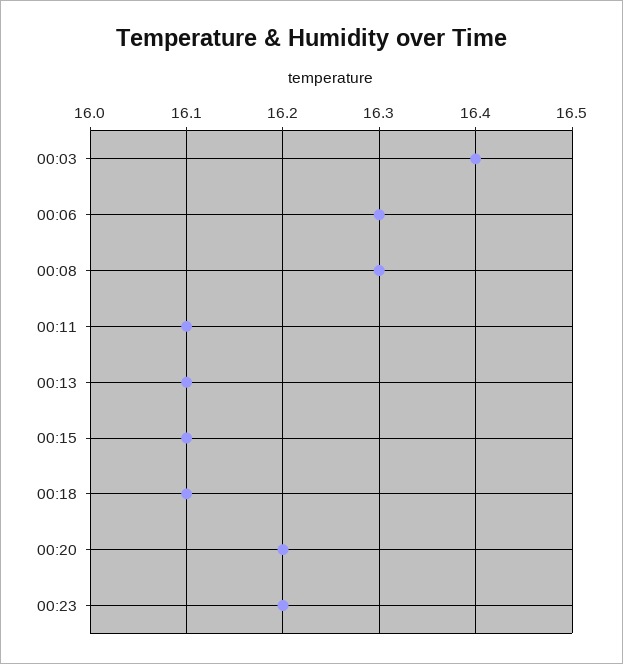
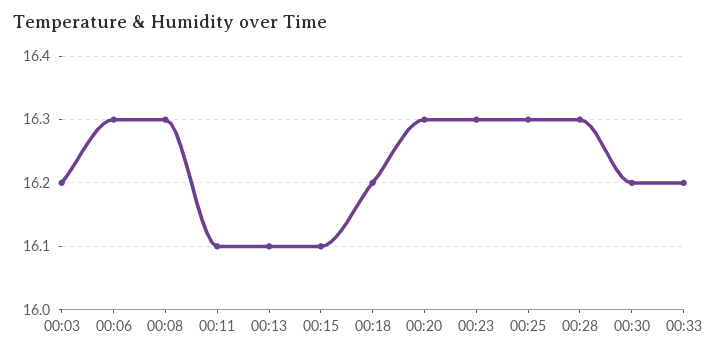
00:03: 16.4 -> 16.2
00:18: 16.1 -> 16.2
00:20: 16.2 -> 16.3
00:23: 16.2 -> 16.3
00:25: none -> 16.3
00:28: none -> 16.3
00:30: none -> 16.2
00:33: none -> 16.2

